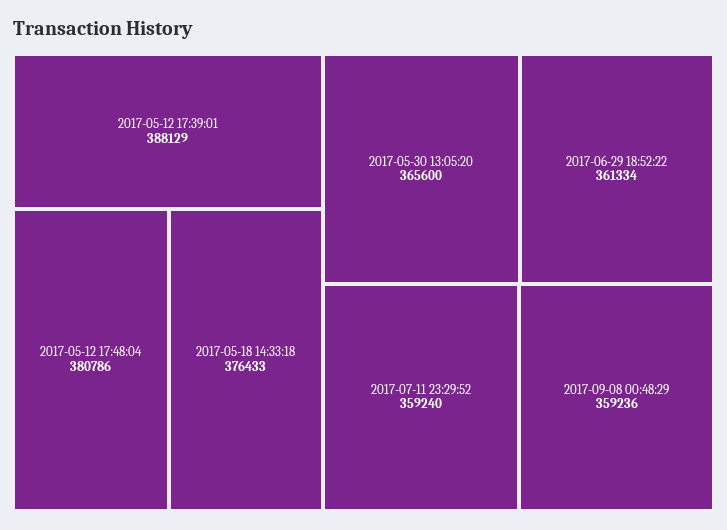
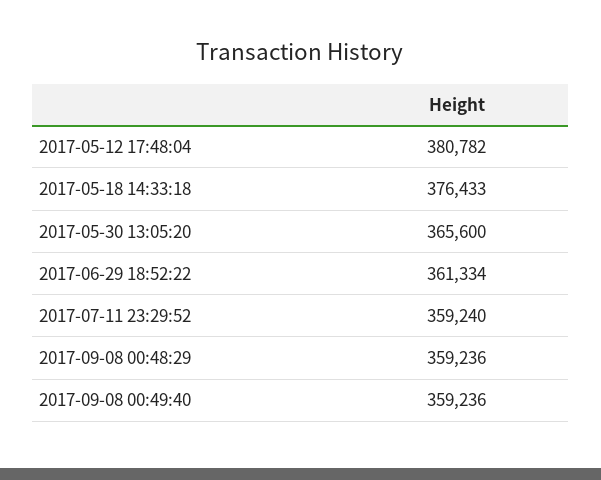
2017-05-12 17:39:01: 388129 -> none
2017-05-12 17:48:04: 380786 -> 380782
2017-09-08 00:49:40: none -> 359236

